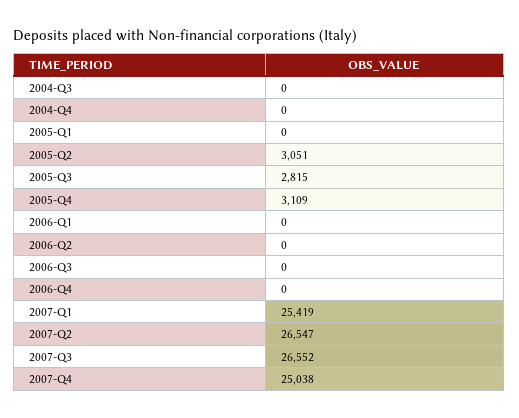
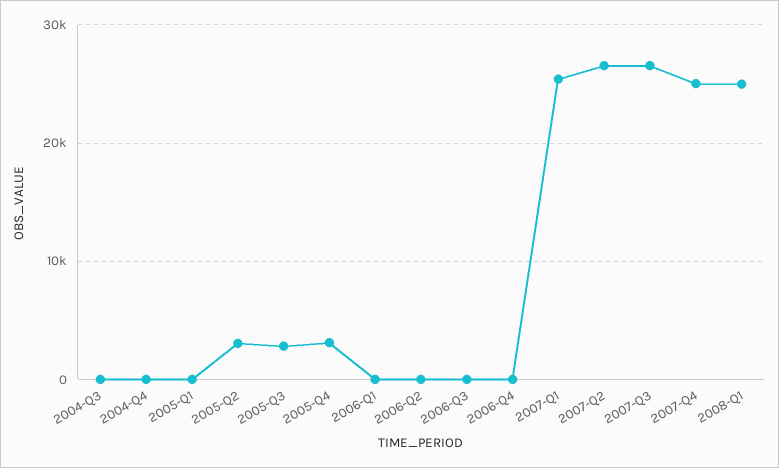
2008-Q1: none -> 25000

